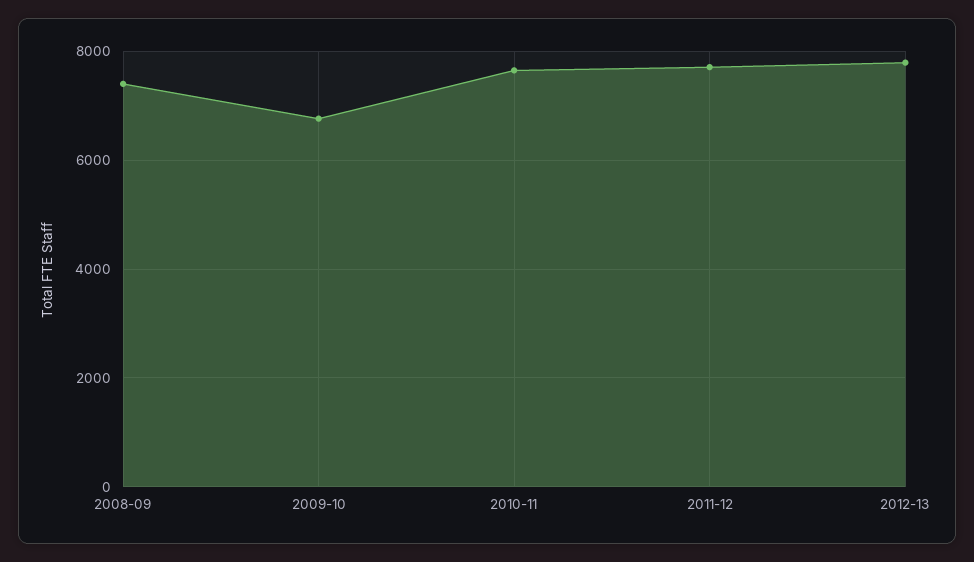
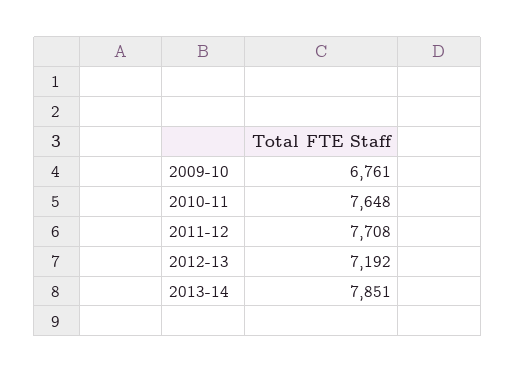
2008-09: 7400 -> none
2012-13: 7800 -> 7192
2013-14: none -> 7851

